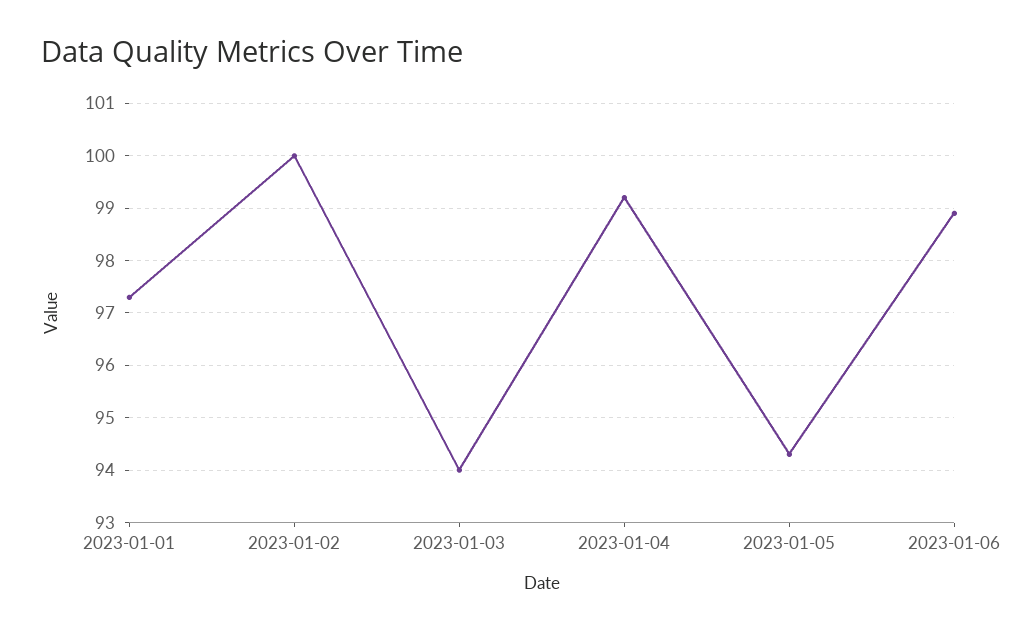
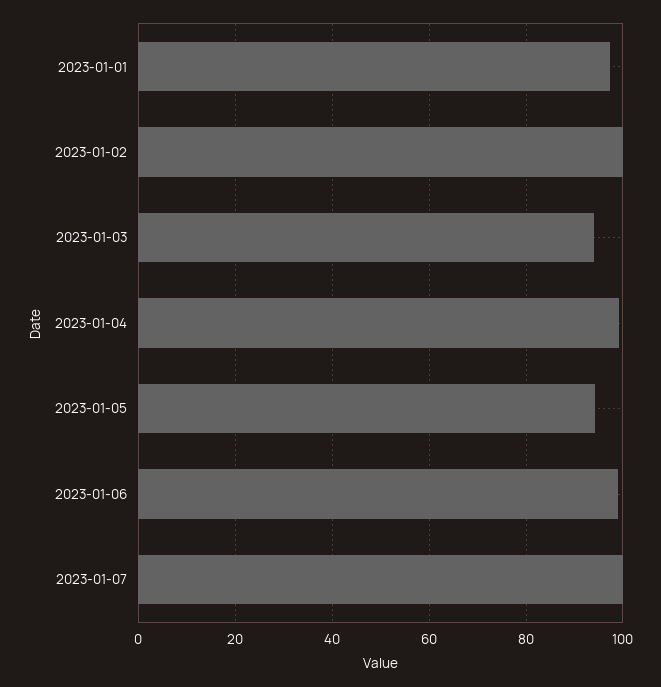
2023-01-07: none -> 100

